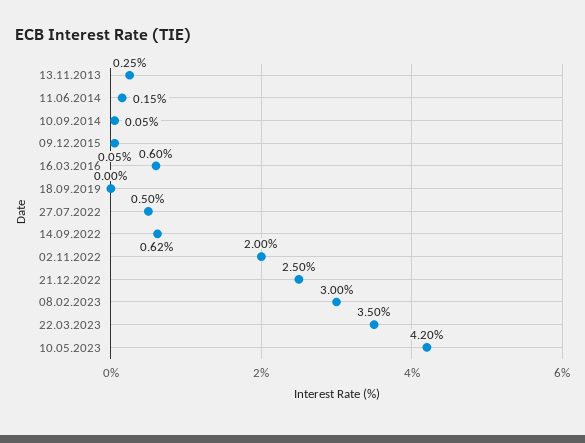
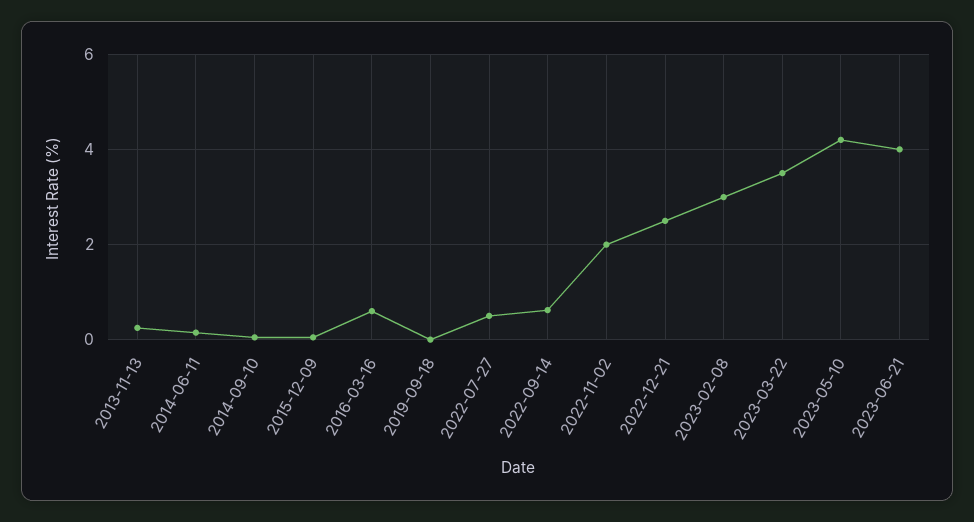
2023-06-21: none -> 4

